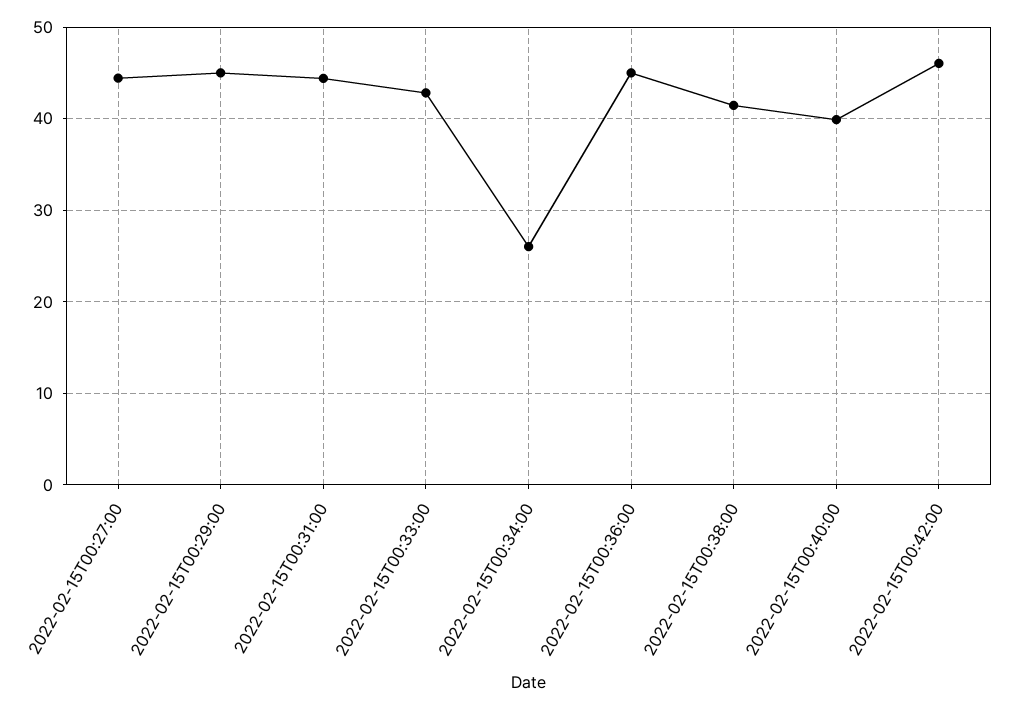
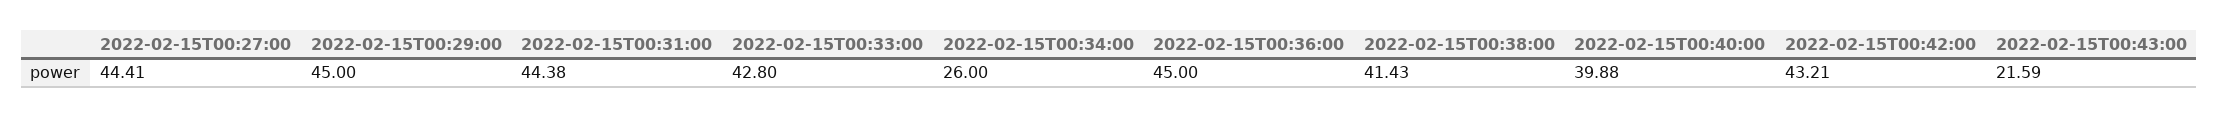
2022-02-15T00:42:00: 46 -> 43.21
2022-02-15T00:43:00: none -> 21.59

